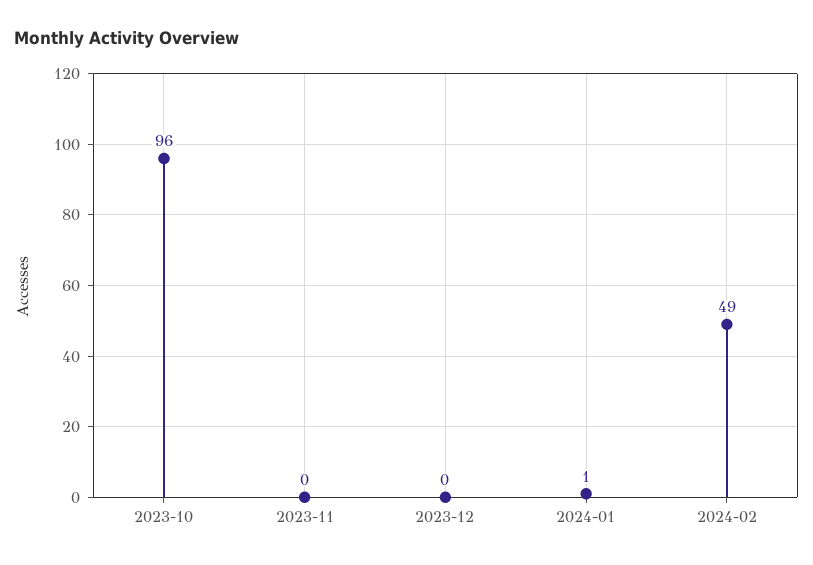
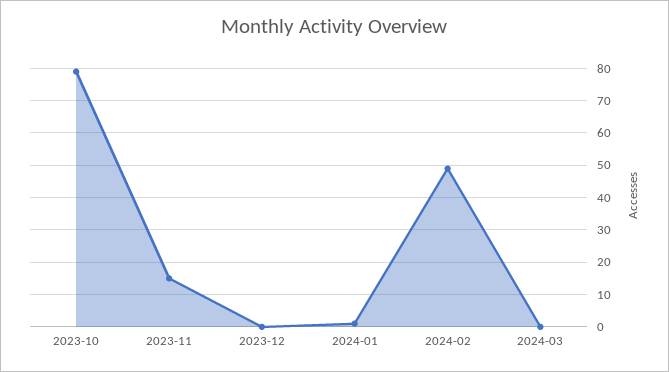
2023-10: 96 -> 80
2023-11: 0 -> 15
2024-03: none -> 0

